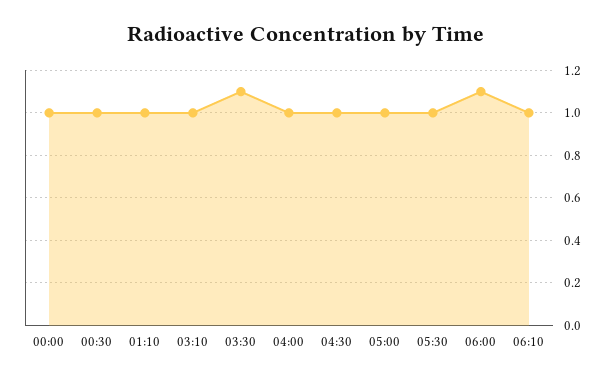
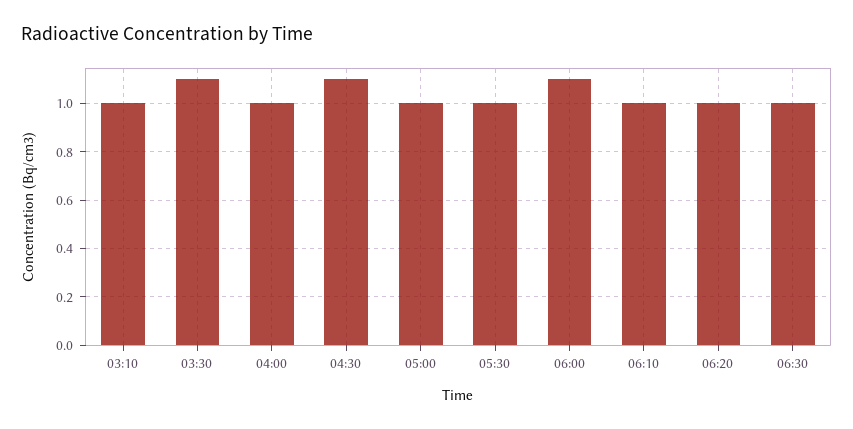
00:00: 1 -> none
00:30: 1 -> none
01:10: 1 -> none
04:30: 1 -> 1.1
06:20: none -> 1
06:30: none -> 1

